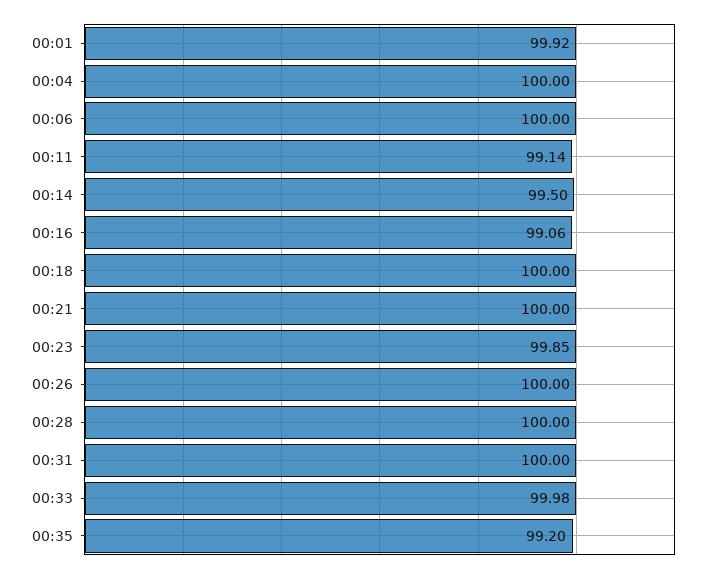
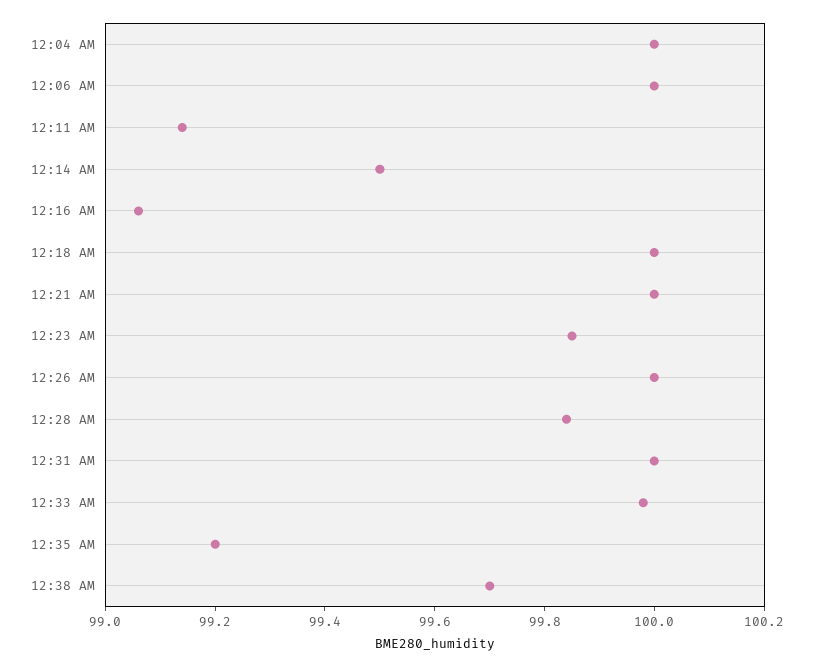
00:01: 99.92 -> none
00:28: 100 -> 99.85
12:38 AM: none -> 99.7

